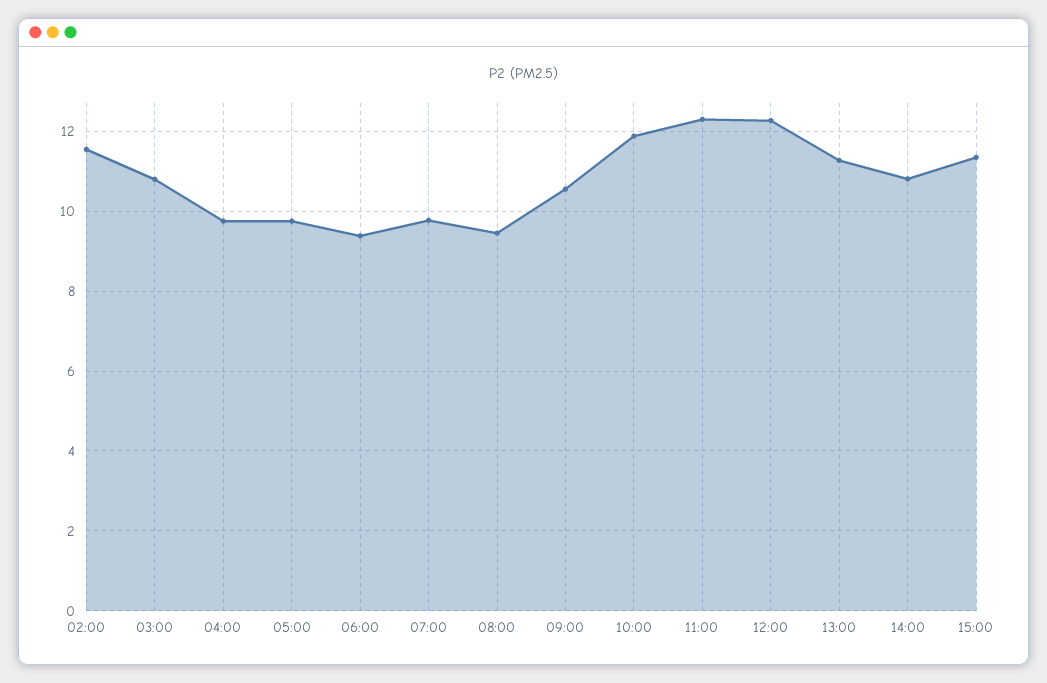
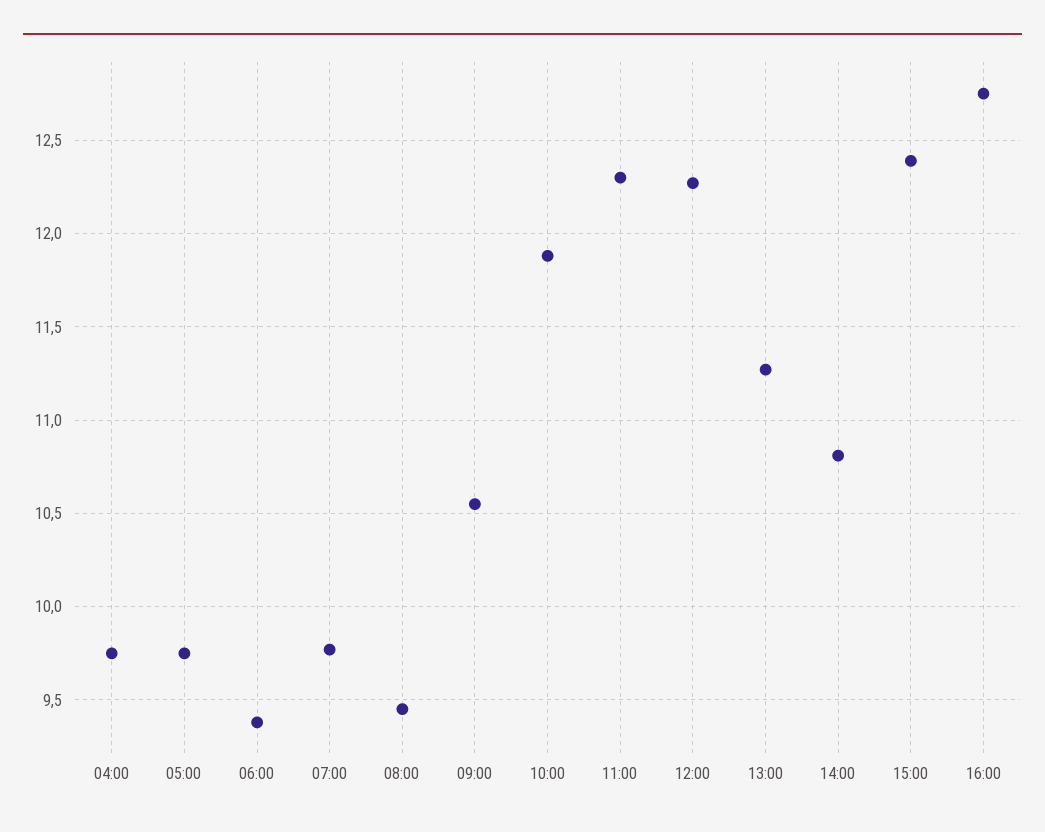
02:00: 11.6 -> none
03:00: 10.8 -> none
15:00: 11.4 -> 12.4
16:00: none -> 12.75

